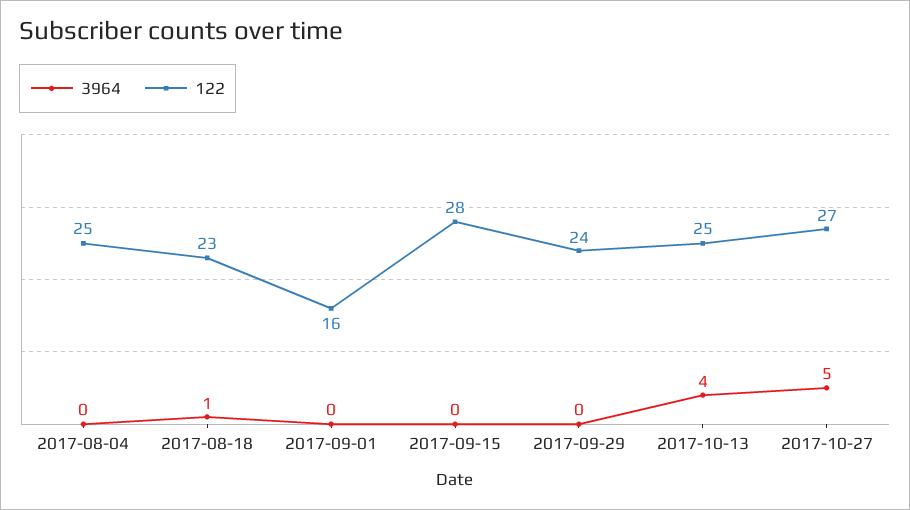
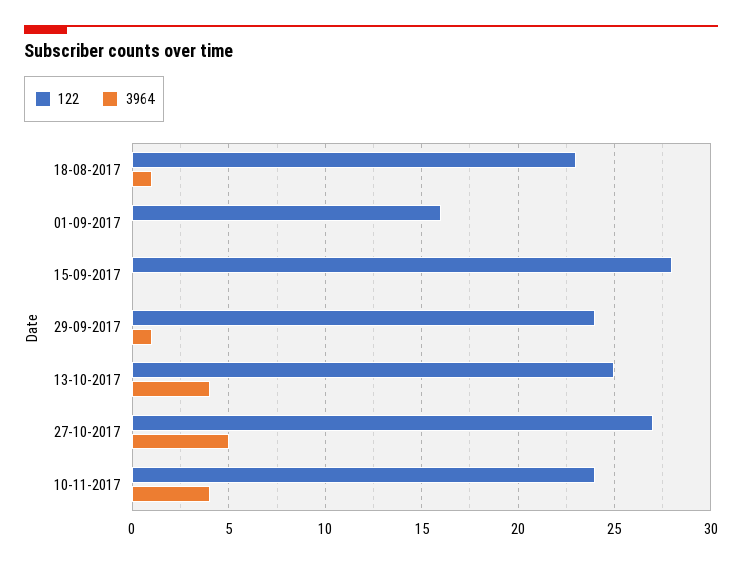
3964, 2017-08-04: 0 -> none
122, 2017-08-04: 25 -> none
3964, 2017-09-29: 0 -> 1
122, 10-11-2017: none -> 24
3964, 10-11-2017: none -> 4

